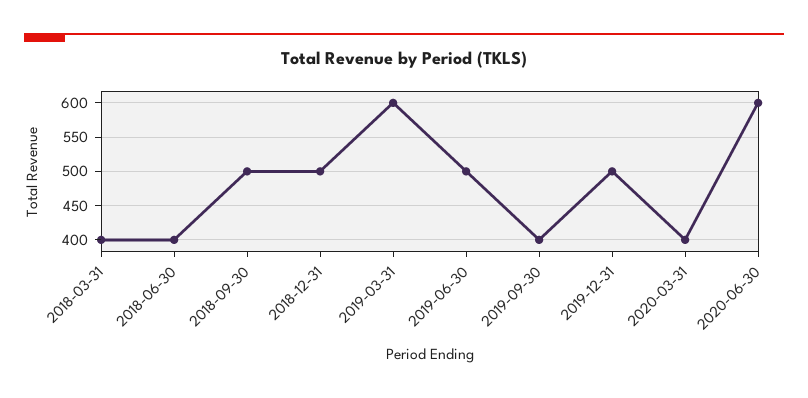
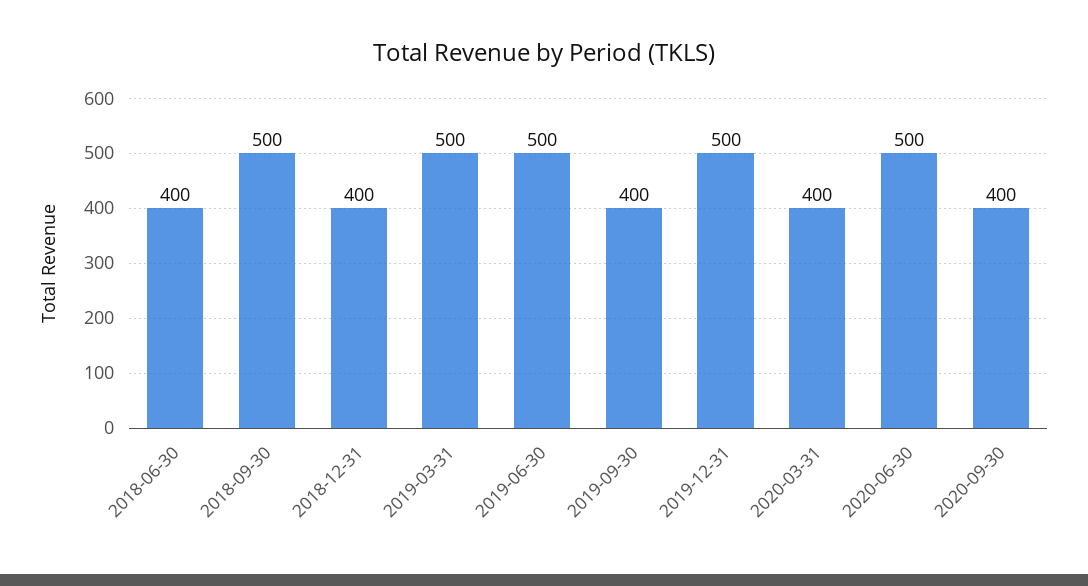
2018-03-31: 400 -> none
2018-12-31: 500 -> 400
2019-03-31: 600 -> 500
2020-06-30: 600 -> 500
2020-09-30: none -> 400

